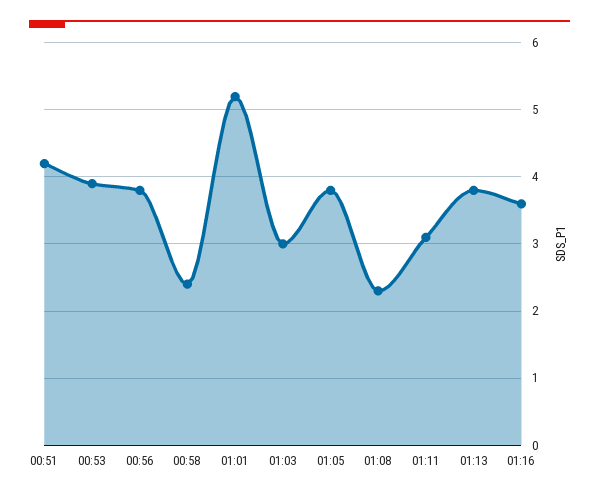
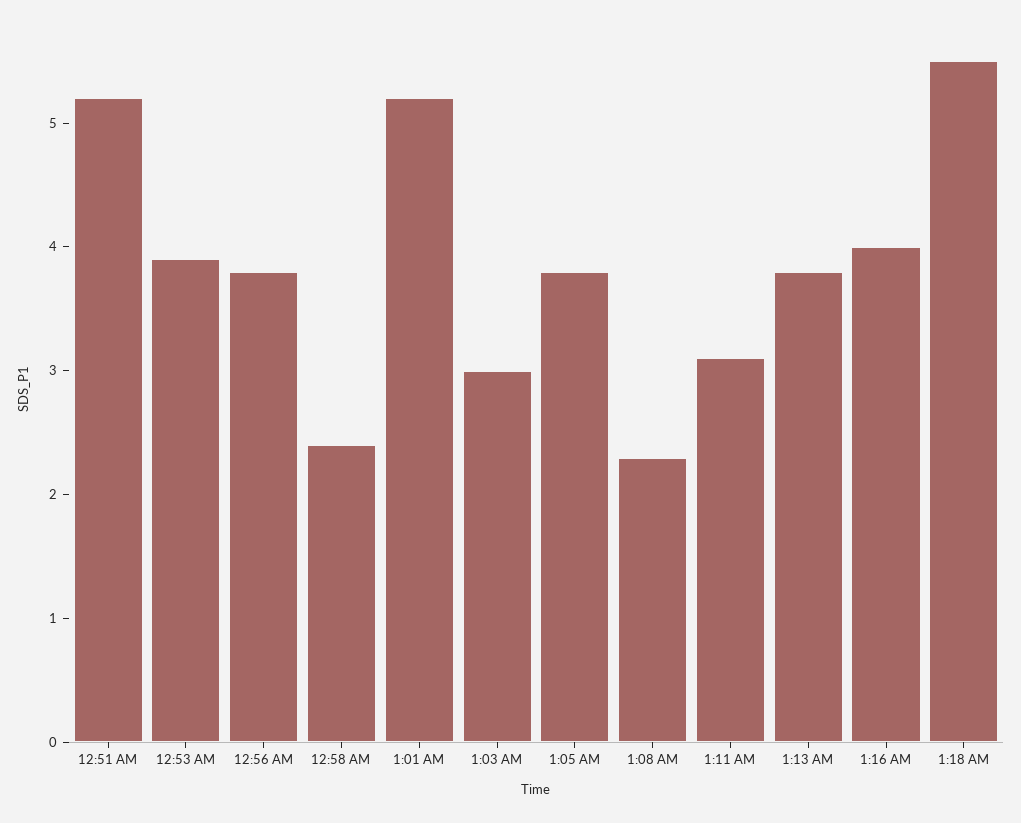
00:51: 4.2 -> 5.2
01:16: 3.6 -> 4
1:18 AM: none -> 5.5

